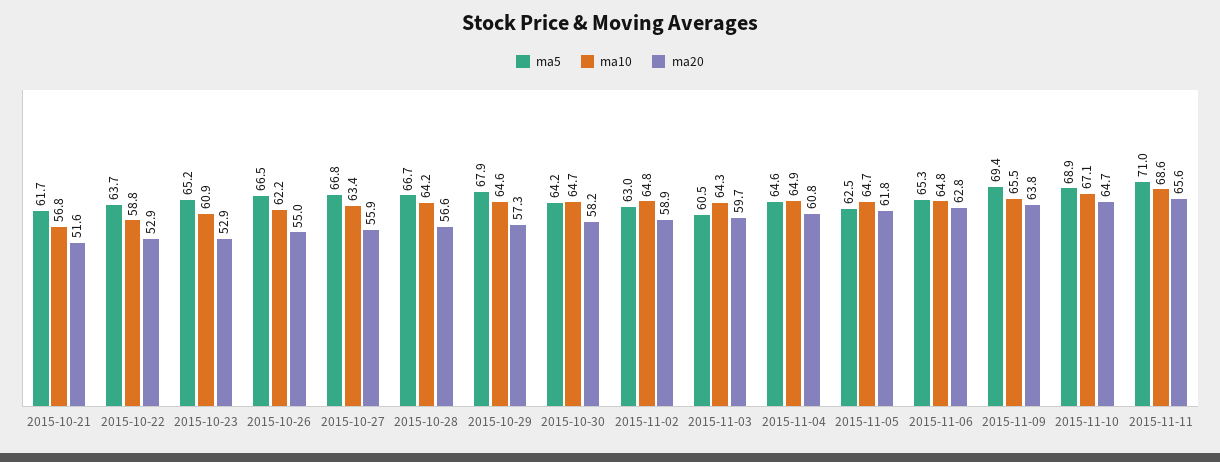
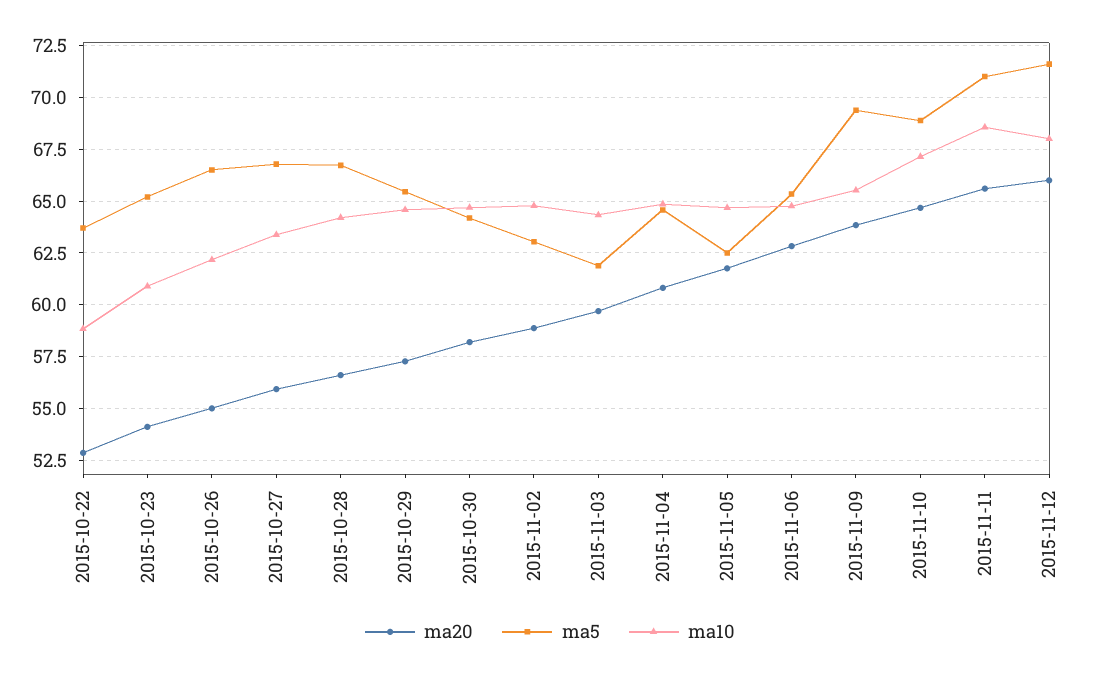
ma5, 2015-10-21: 61.7 -> none
ma10, 2015-10-21: 56.8 -> none
ma20, 2015-10-21: 51.6 -> none
ma20, 2015-10-23: 52.9 -> 54
ma5, 2015-10-29: 67.9 -> 65.5
ma5, 2015-11-03: 60.5 -> 62
ma20, 2015-11-12: none -> 66
ma5, 2015-11-12: none -> 71.5
ma10, 2015-11-12: none -> 68

